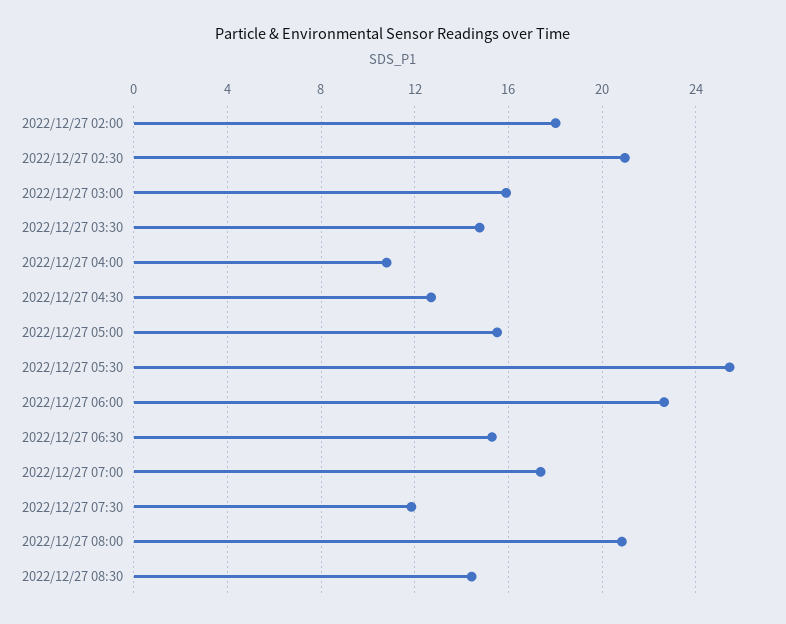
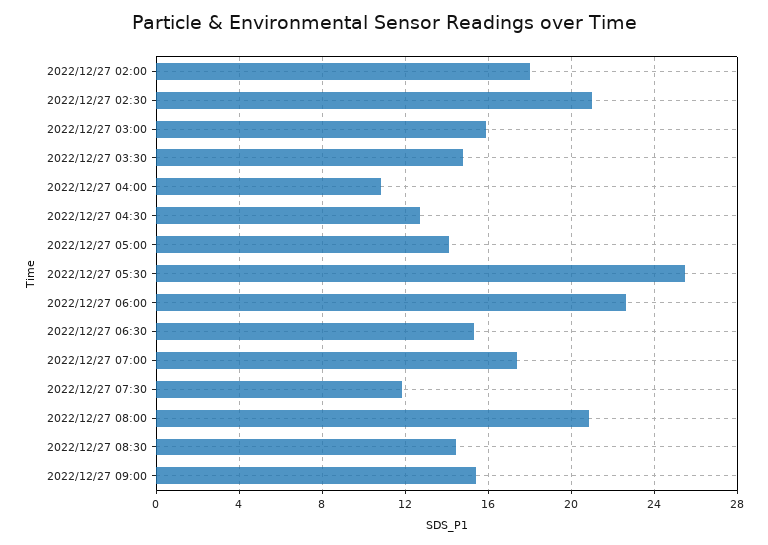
2022/12/27 05:00: 15.5 -> 14
2022/12/27 09:00: none -> 15.5

